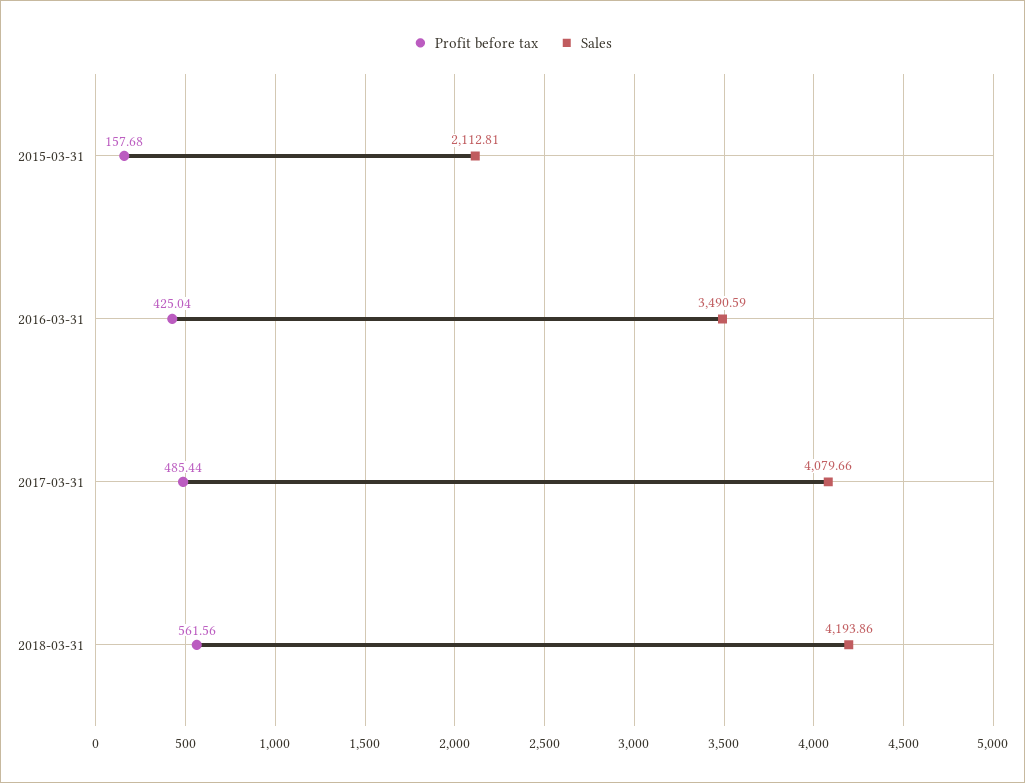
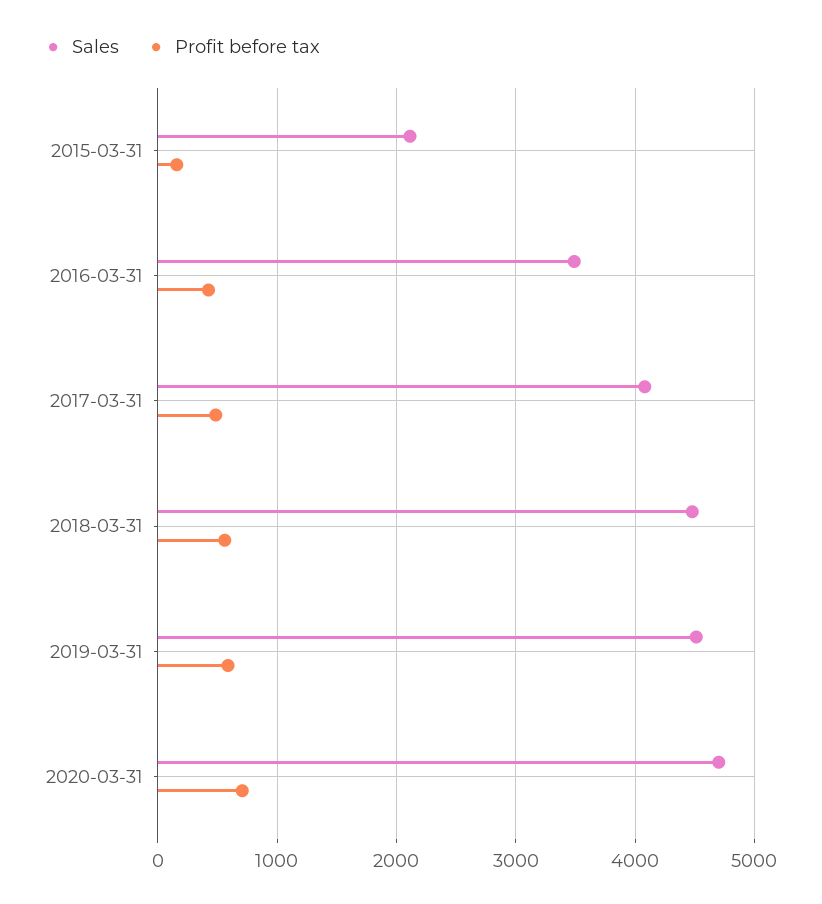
Sales, 2018-03-31: 4193.86 -> 4500
Sales, 2019-03-31: none -> 4500
Profit before tax, 2019-03-31: none -> 600
Sales, 2020-03-31: none -> 4700
Profit before tax, 2020-03-31: none -> 700

